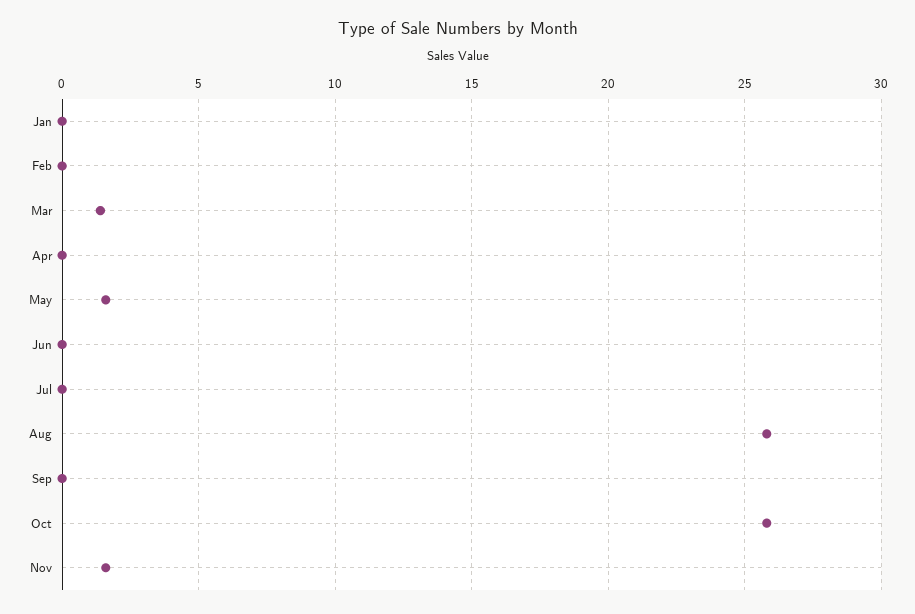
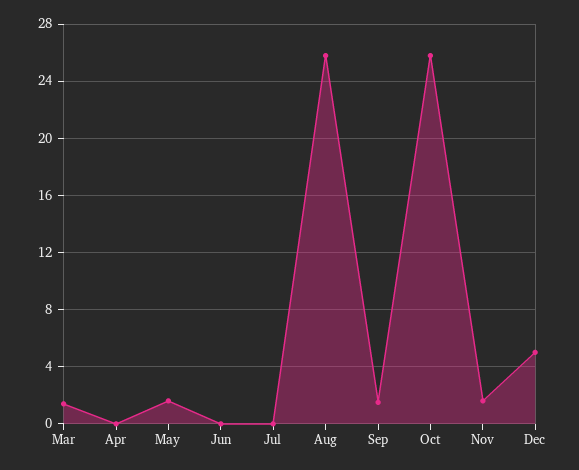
Jan: 0 -> none
Feb: 0 -> none
Sep: 0 -> 1.5
Dec: none -> 5

